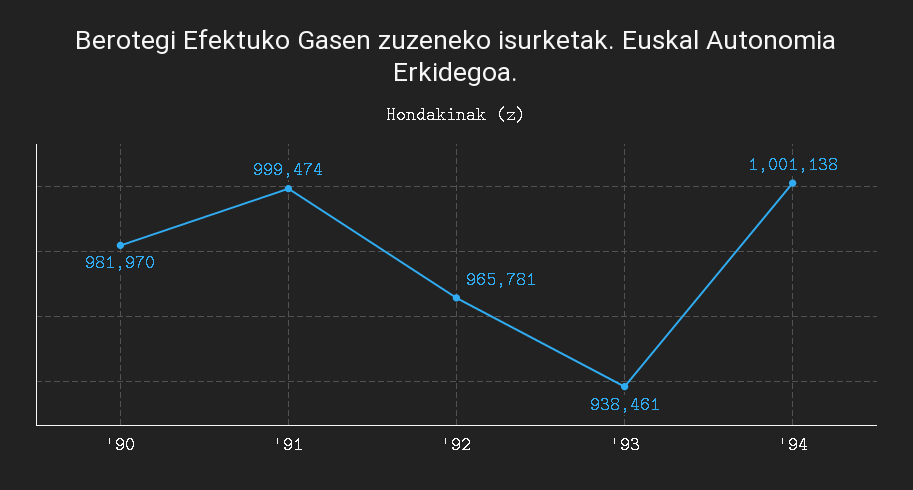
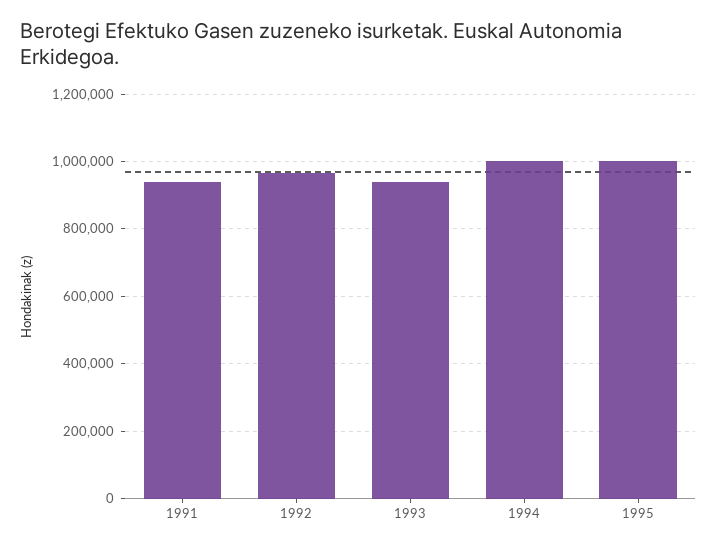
'90: 981970 -> none
'91: 999474 -> 940000
1995: none -> 1000000

